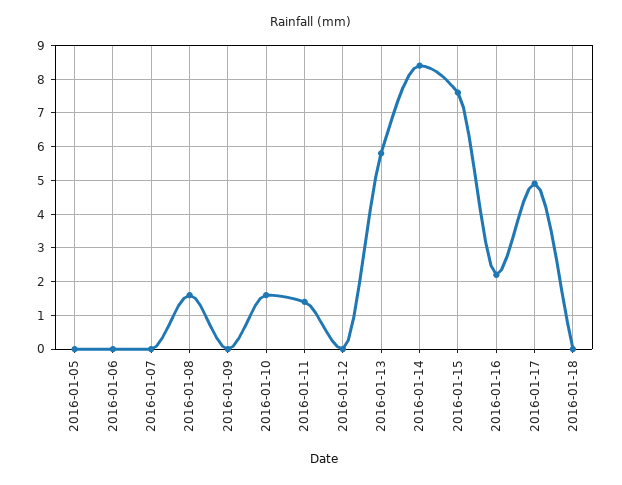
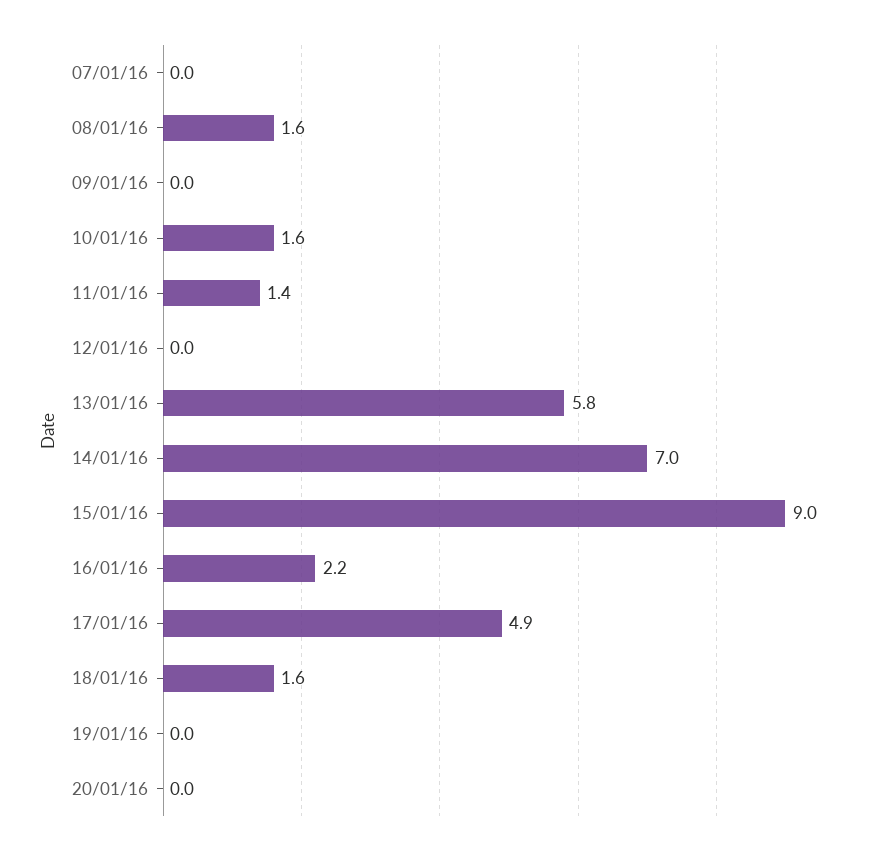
2016-01-05: 0 -> none
2016-01-06: 0 -> none
2016-01-14: 8.5 -> 7
2016-01-15: 7.5 -> 9
2016-01-18: 0 -> 1.6
19/01/16: none -> 0
20/01/16: none -> 0

